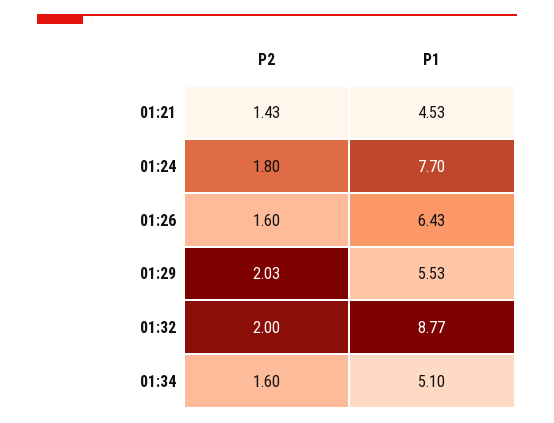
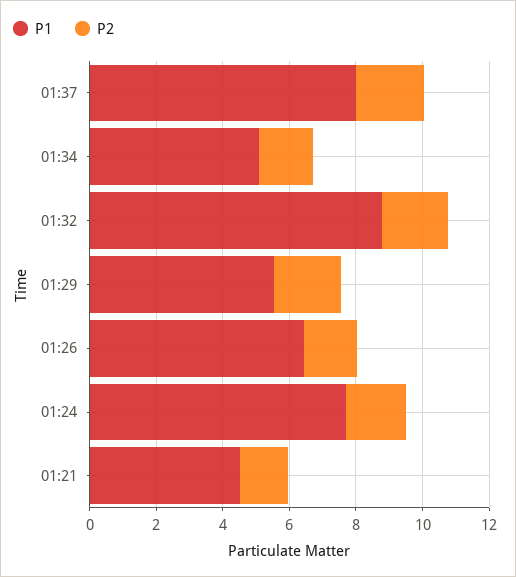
P1, 01:37: none -> 8
P2, 01:37: none -> 2

